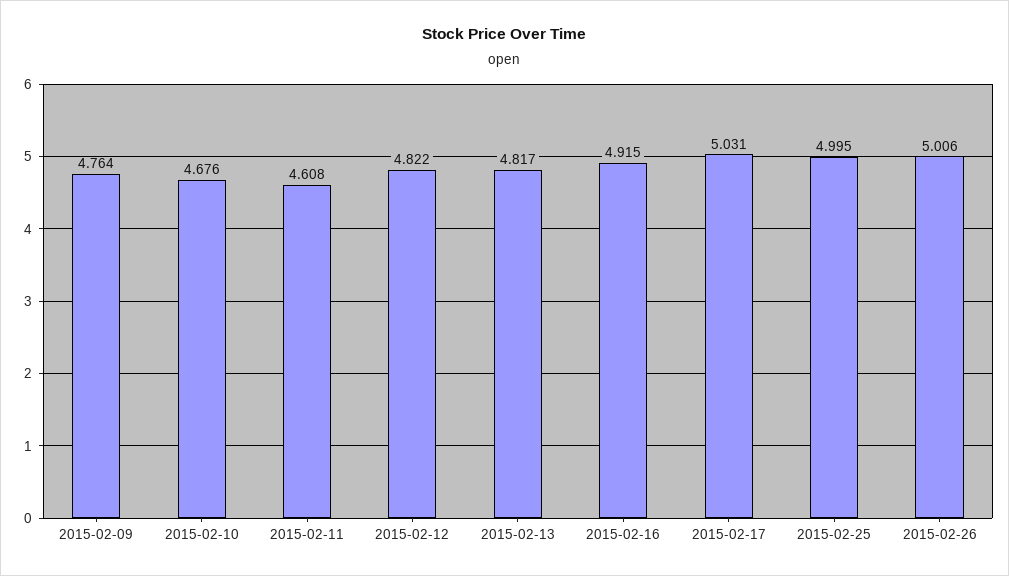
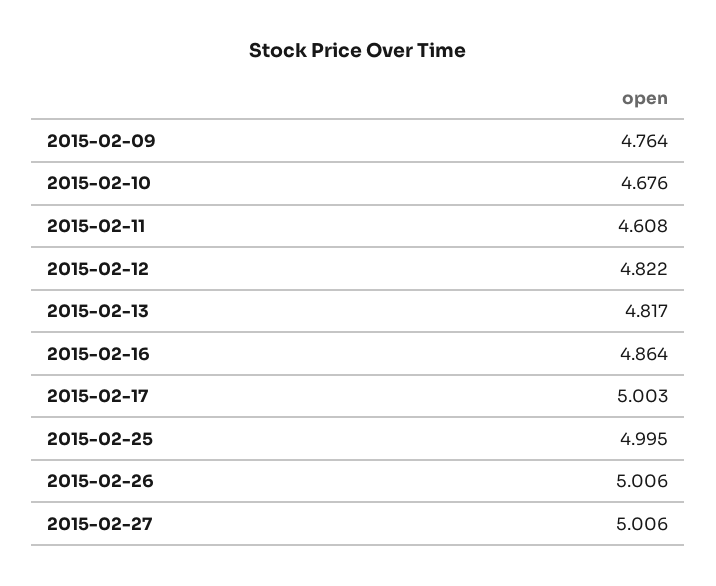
2015-02-16: 4.915 -> 4.864
2015-02-17: 5.031 -> 5.003
2015-02-27: none -> 5.006

